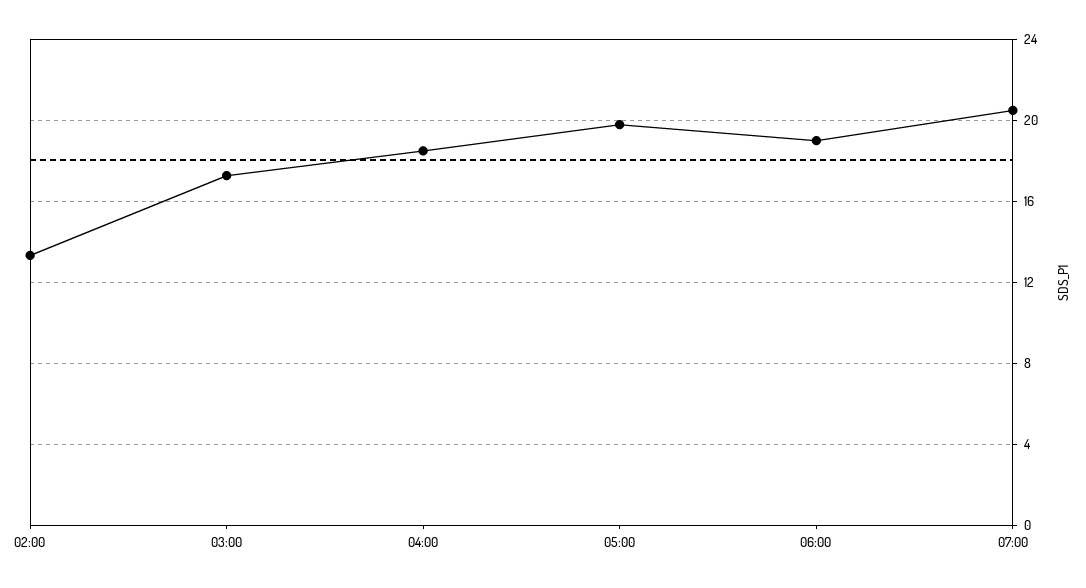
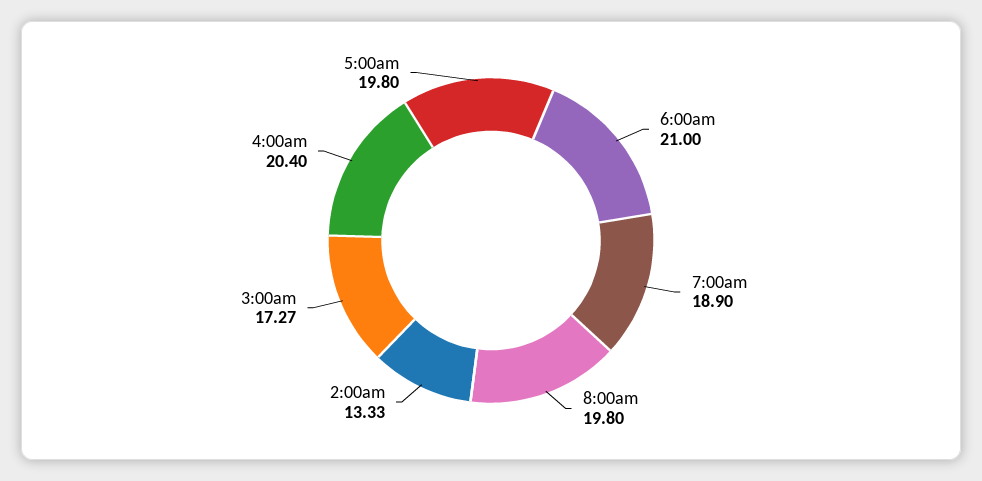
04:00: 18.5 -> 20.4
06:00: 19 -> 21
07:00: 20.5 -> 18.9
8:00am: none -> 19.8

